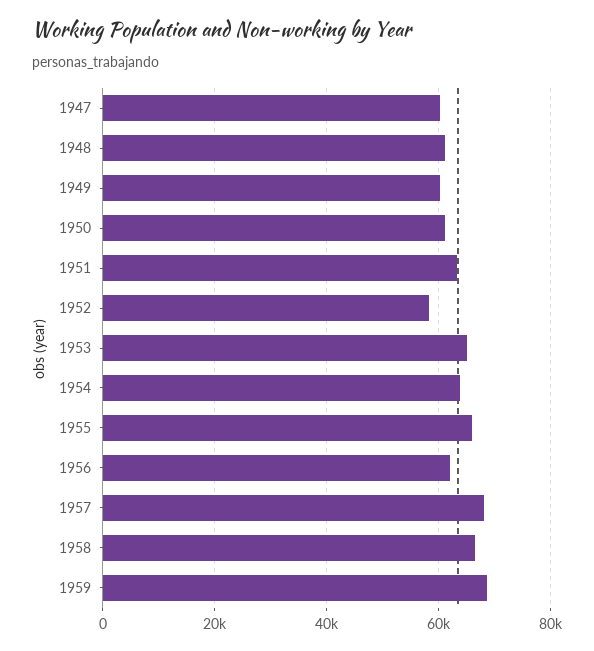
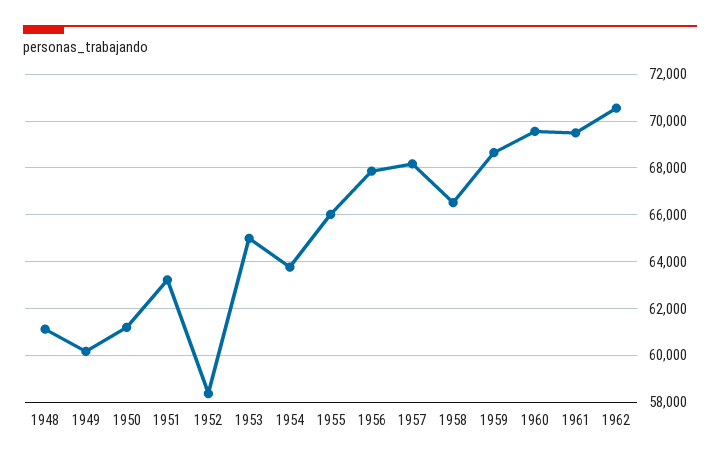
1947: 60000 -> none
1956: 62000 -> 68000
1960: none -> 69500
1961: none -> 69500
1962: none -> 70500

